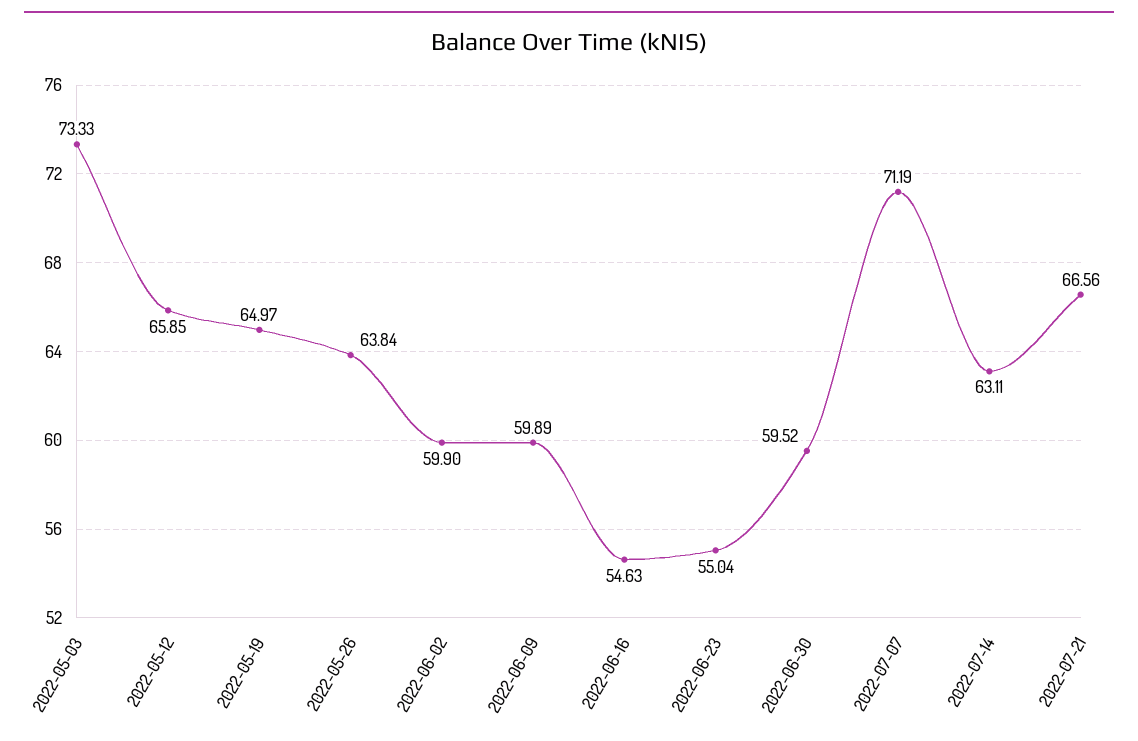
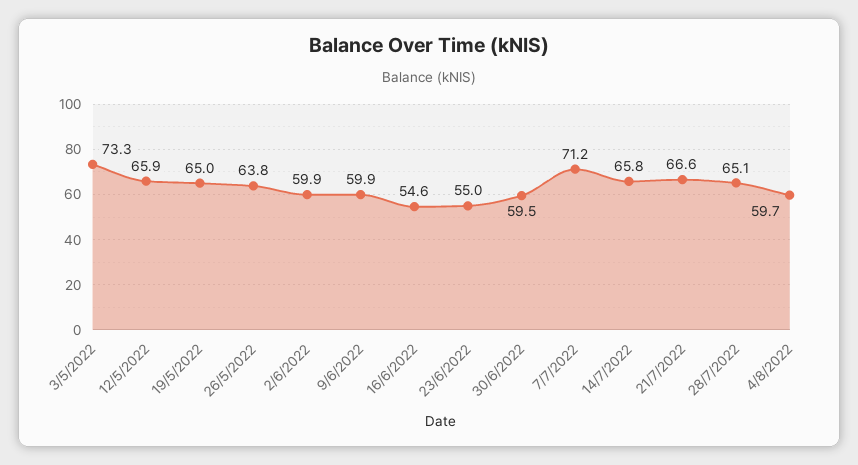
2022-07-14: 63.11 -> 65.8
28/7/2022: none -> 65.1
4/8/2022: none -> 59.7

